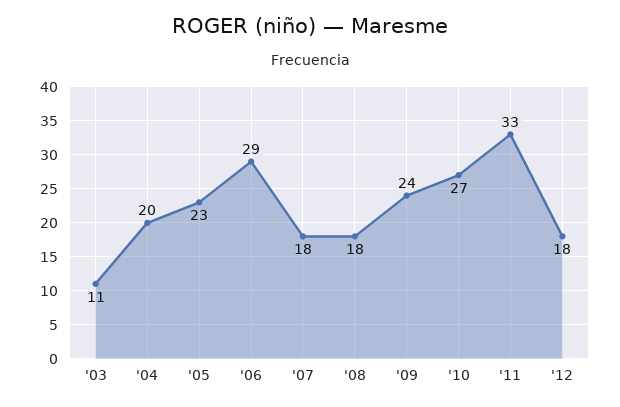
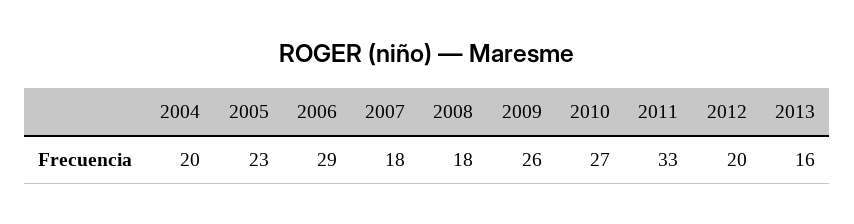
'03: 11 -> none
'09: 24 -> 26
'12: 18 -> 20
2013: none -> 16

